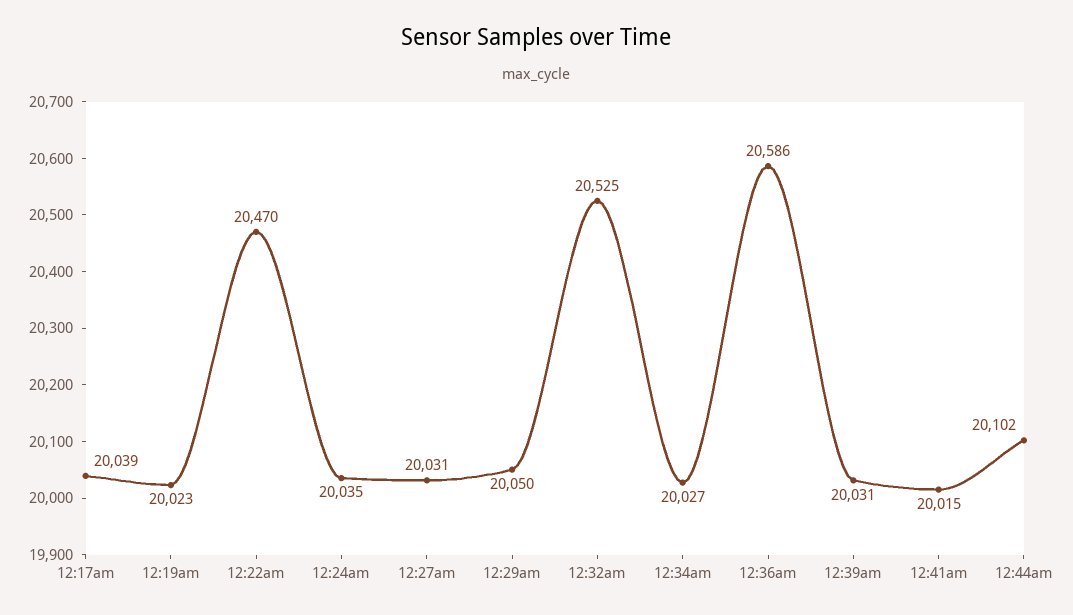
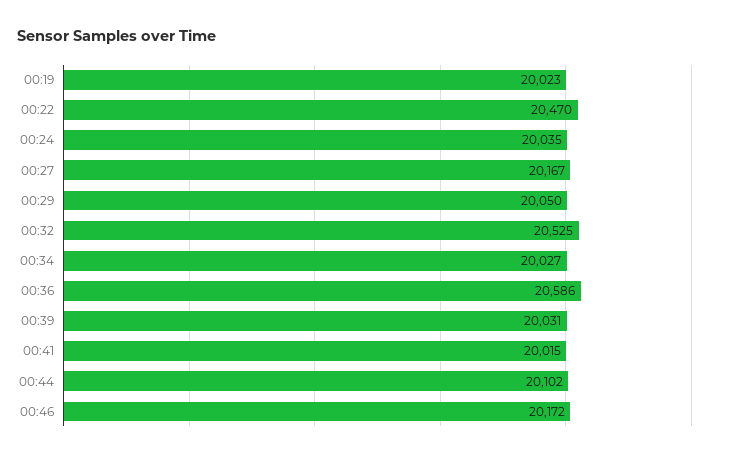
12:17am: 20039 -> none
12:27am: 20031 -> 20167
00:46: none -> 20172

